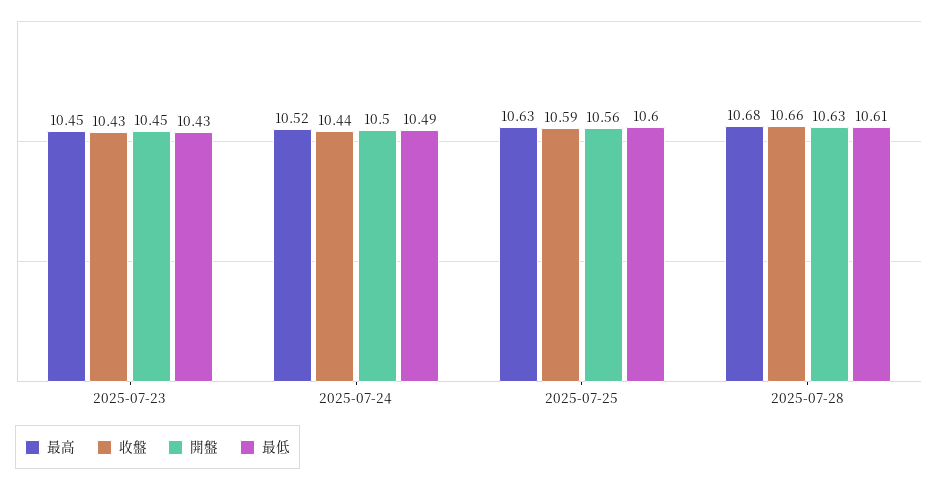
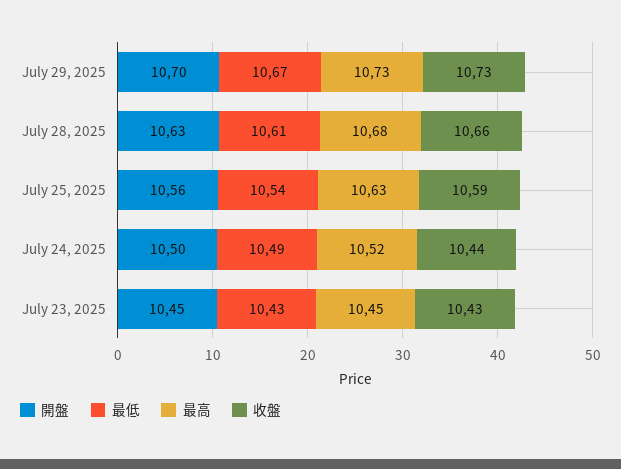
最低, 2025-07-25: 10.6 -> 10.54
開盤, July 29, 2025: none -> 10.7
最低, July 29, 2025: none -> 10.67
最高, July 29, 2025: none -> 10.73
收盤, July 29, 2025: none -> 10.73

